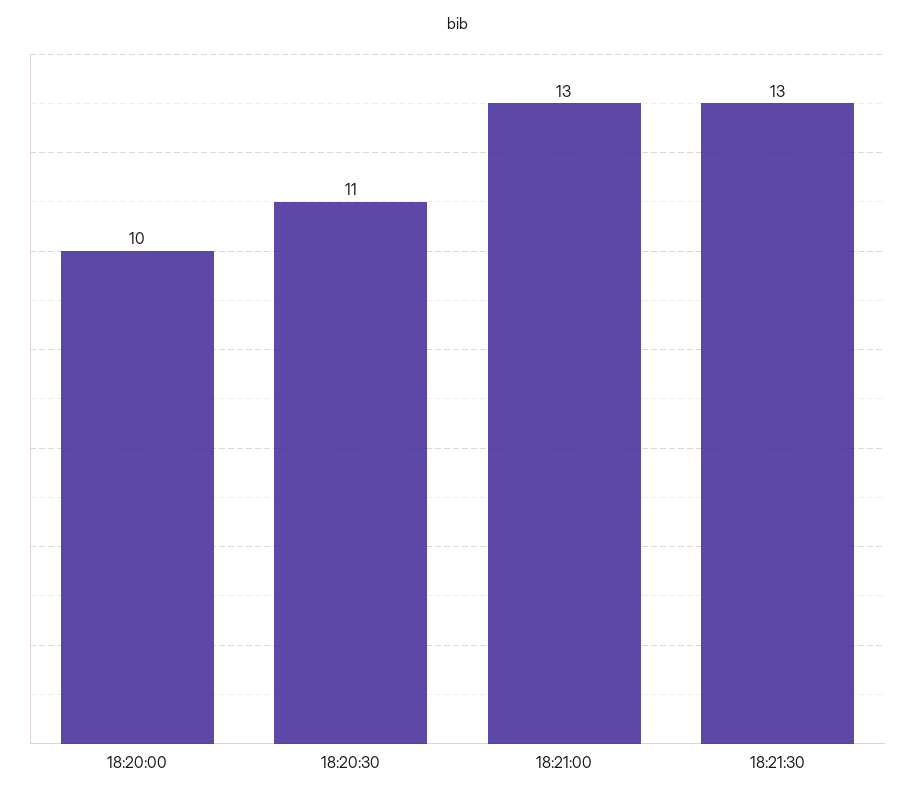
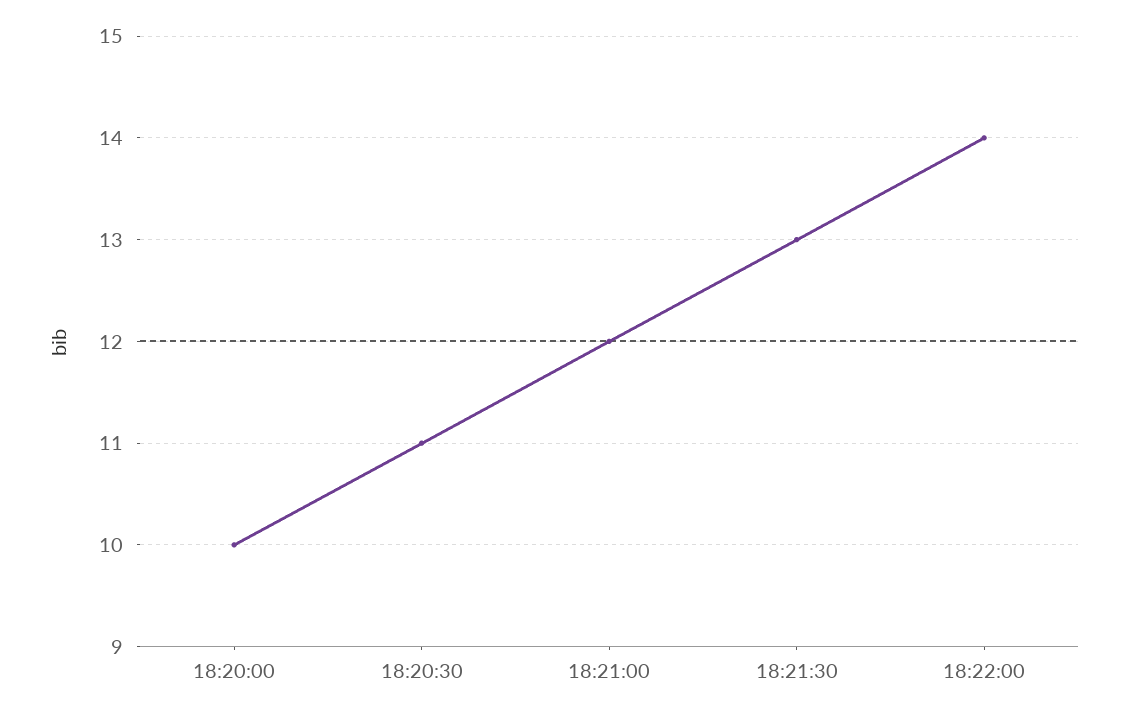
18:21:00: 13 -> 12
18:22:00: none -> 14

